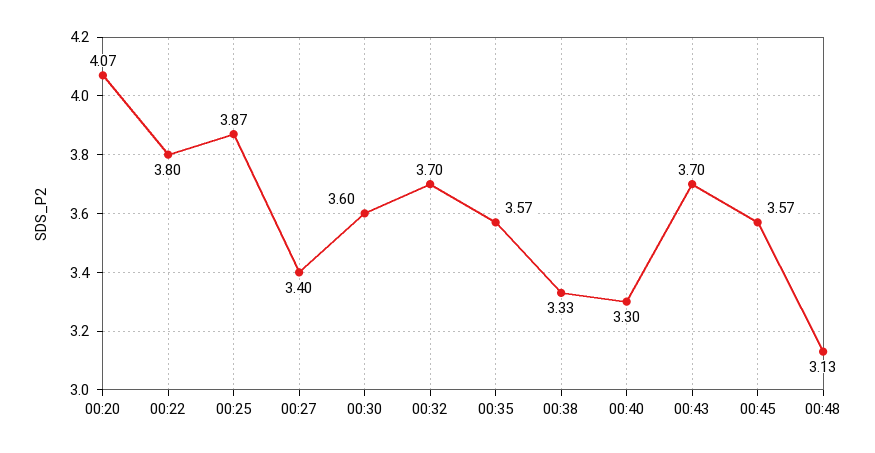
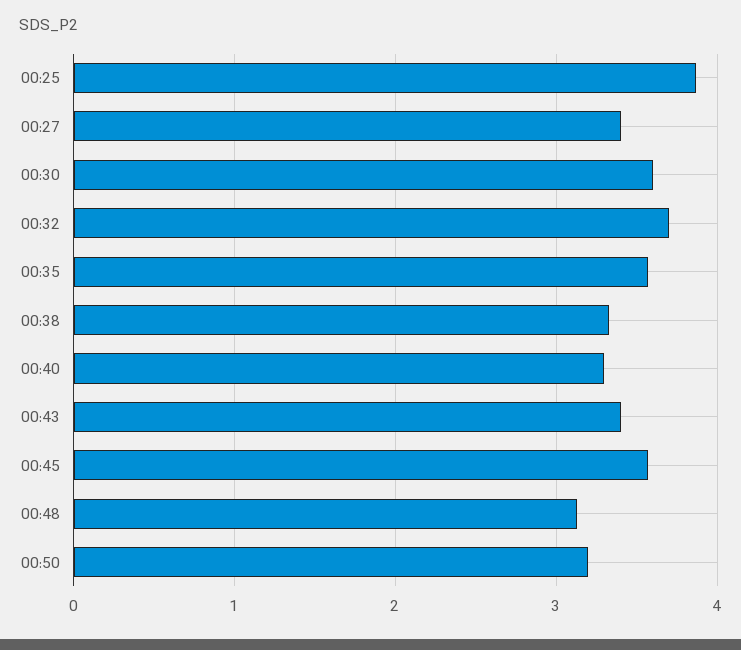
00:20: 4.07 -> none
00:22: 3.8 -> none
00:43: 3.7 -> 3.4
00:50: none -> 3.2

